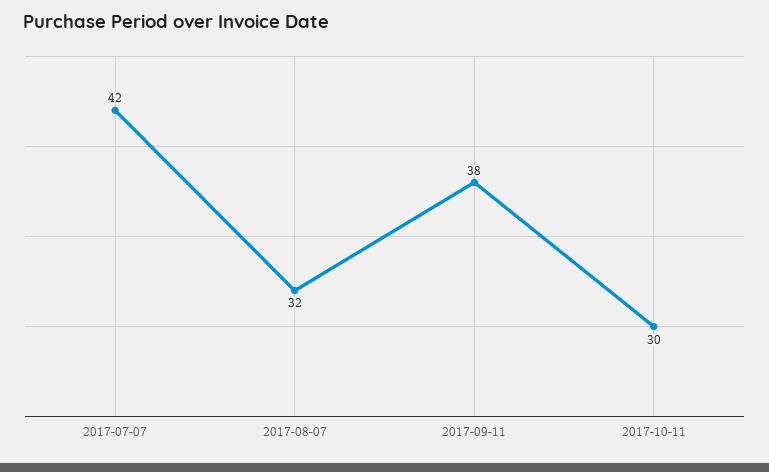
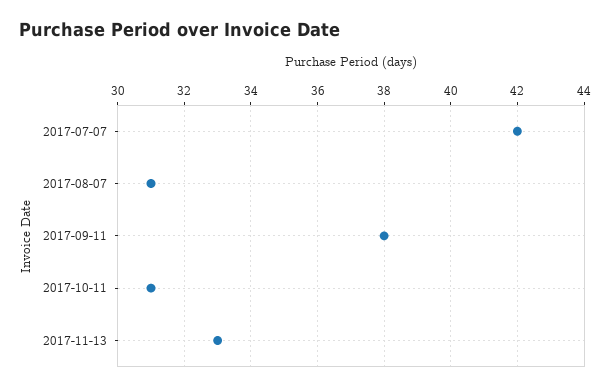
2017-08-07: 32 -> 31
2017-10-11: 30 -> 31
2017-11-13: none -> 33

